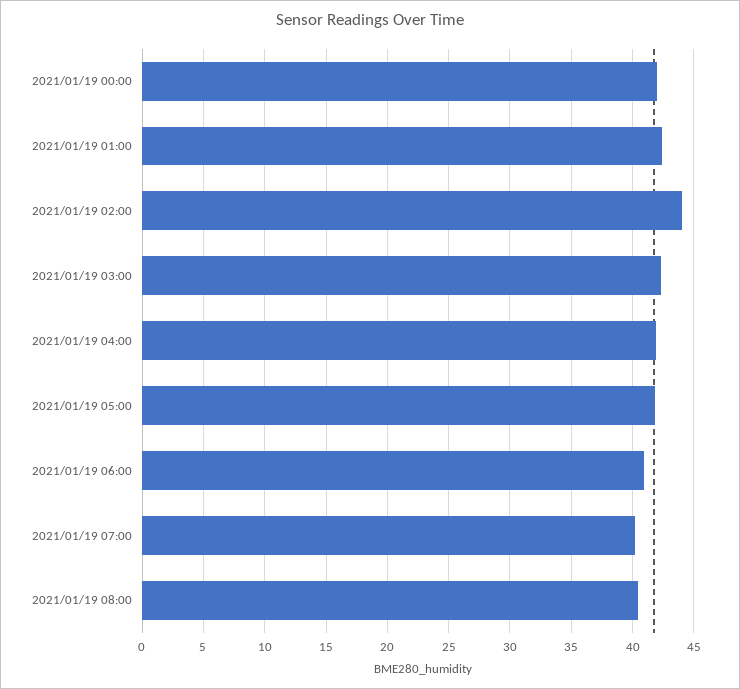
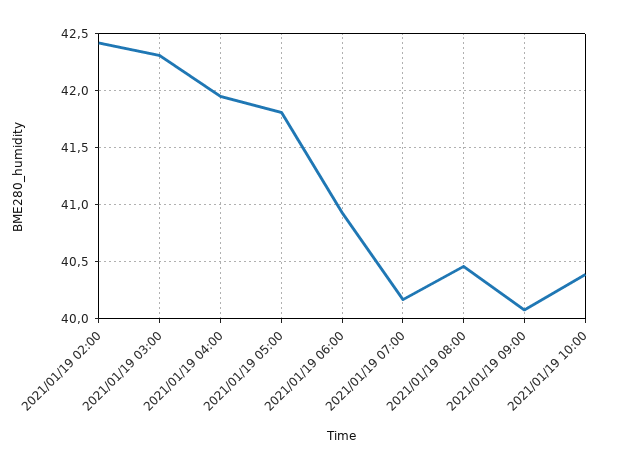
2021/01/19 00:00: 42 -> none
2021/01/19 01:00: 42.5 -> none
2021/01/19 02:00: 44 -> 42.4
2021/01/19 09:00: none -> 40.1
2021/01/19 10:00: none -> 40.4

